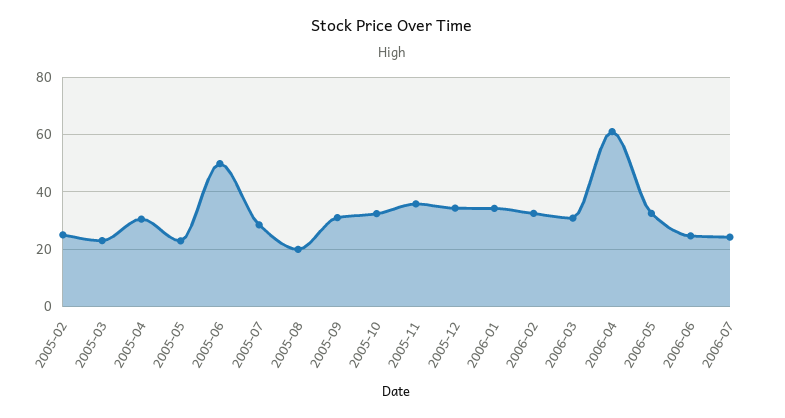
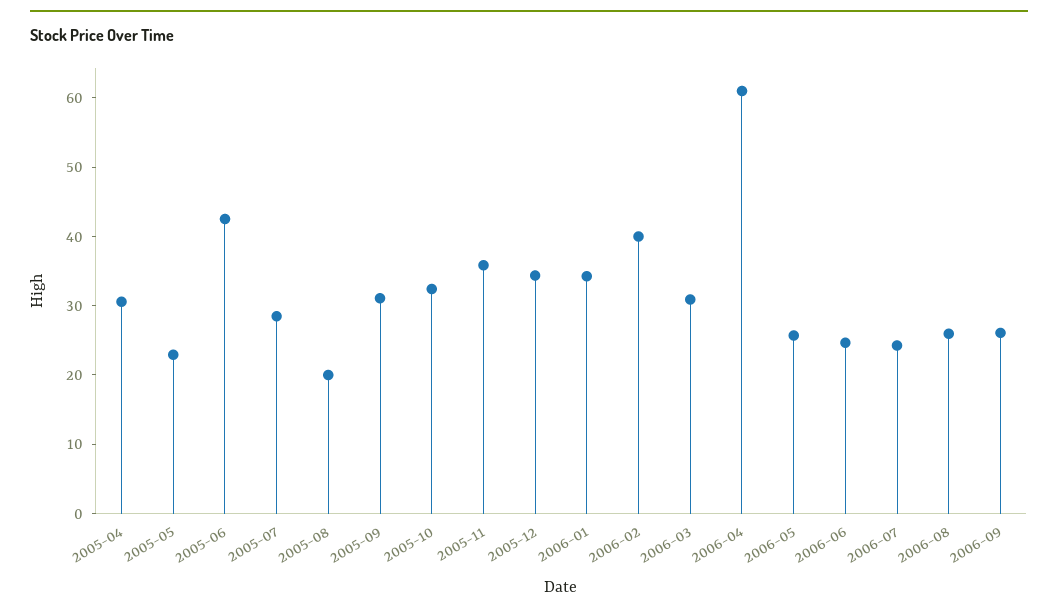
2005-02: 25 -> none
2005-03: 22.5 -> none
2005-06: 50 -> 42
2006-02: 32.5 -> 40
2006-05: 32.5 -> 26
2006-08: none -> 26
2006-09: none -> 26

